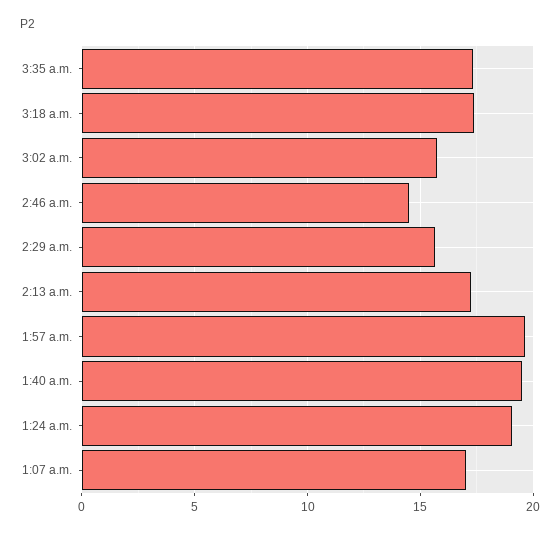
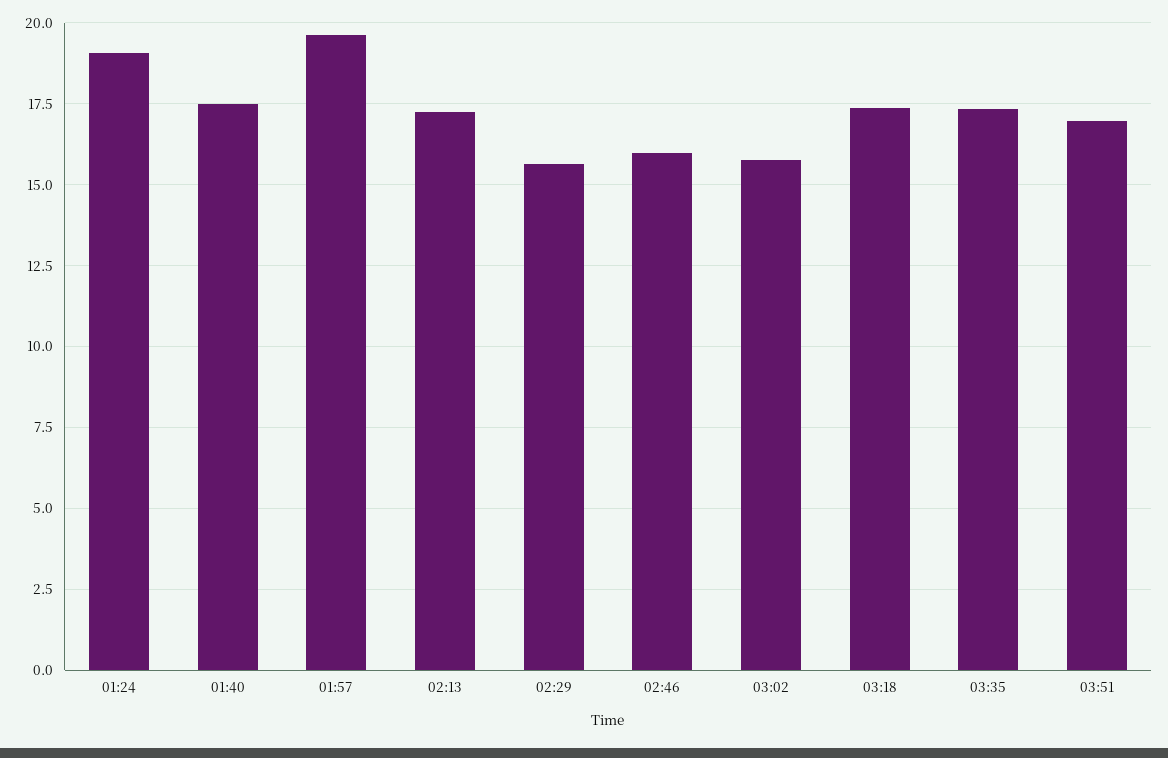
2:46 a.m.: 14.5 -> 16
1:40 a.m.: 19.5 -> 17.5
1:07 a.m.: 17 -> none
03:51: none -> 17

